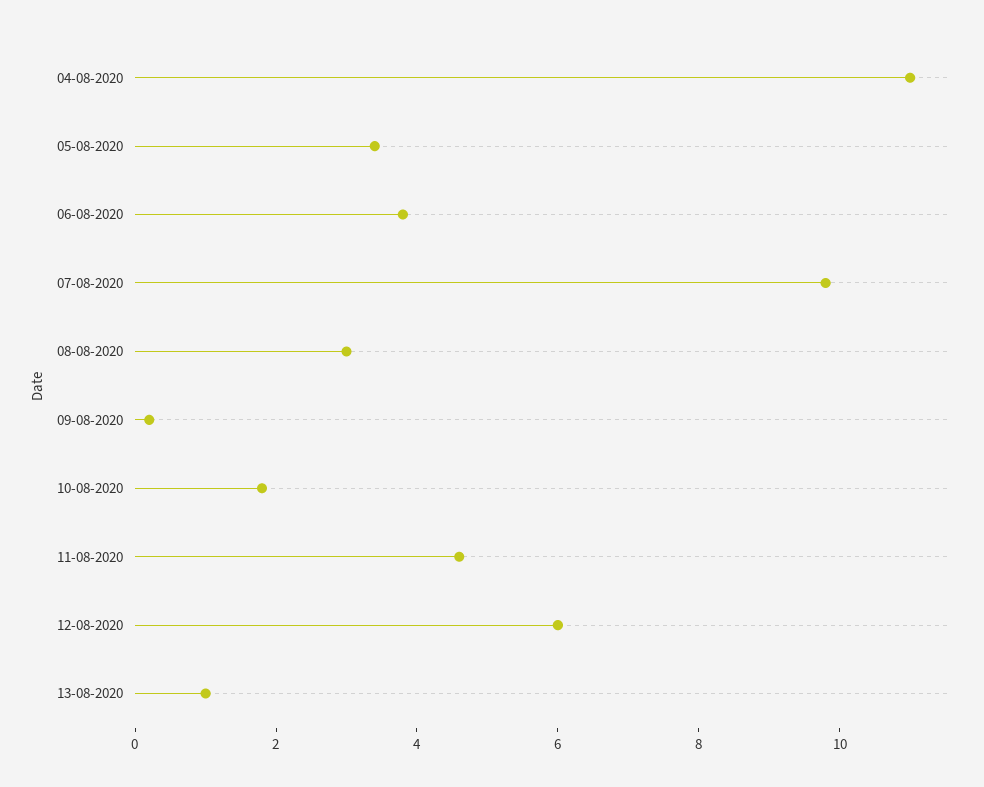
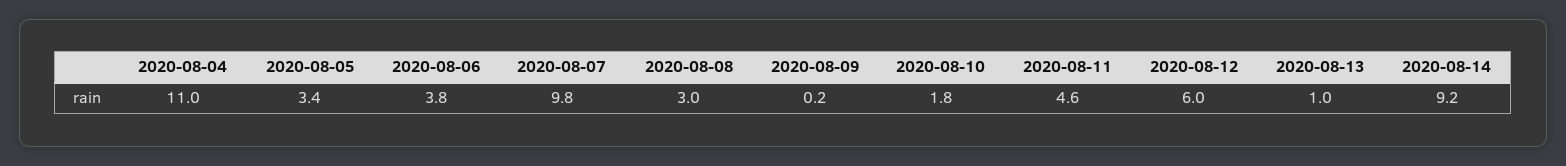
2020-08-14: none -> 9.2

